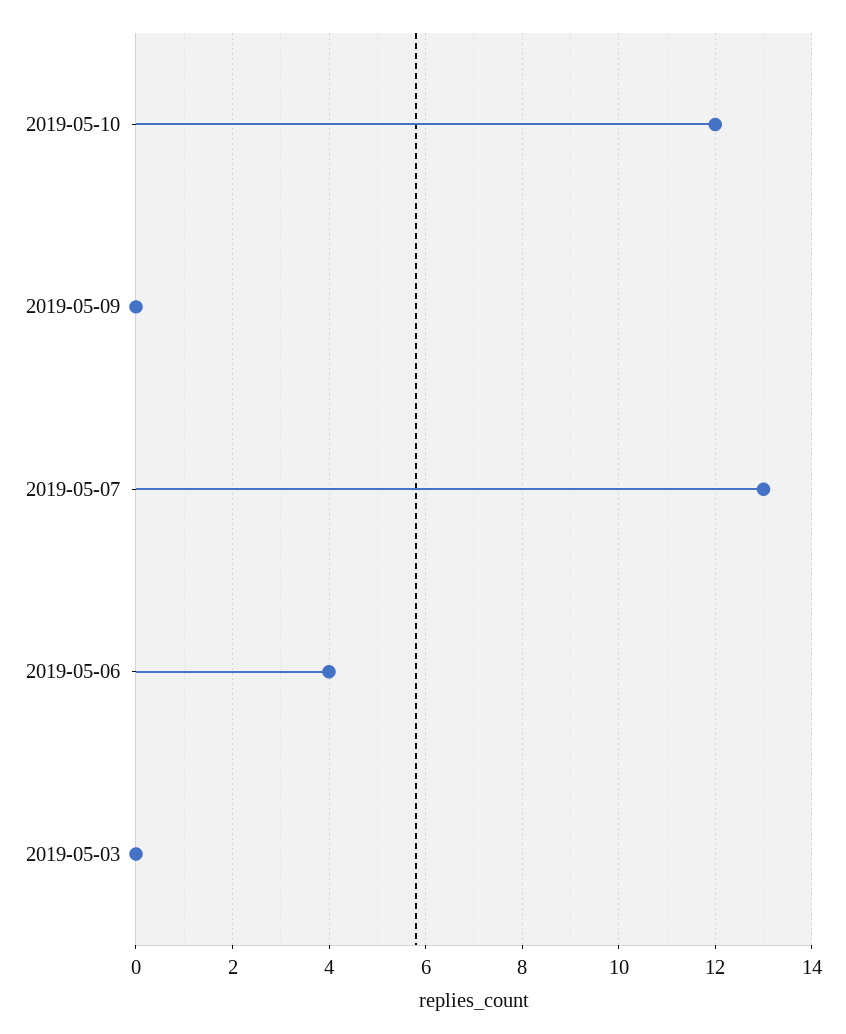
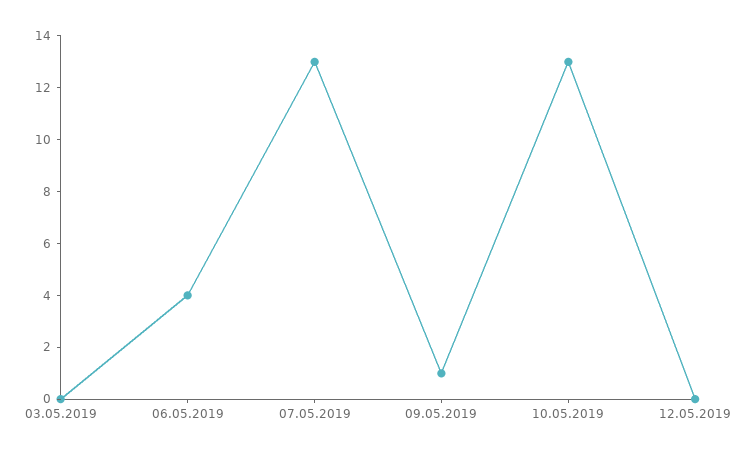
2019-05-10: 12 -> 13
2019-05-09: 0 -> 1
12.05.2019: none -> 0

